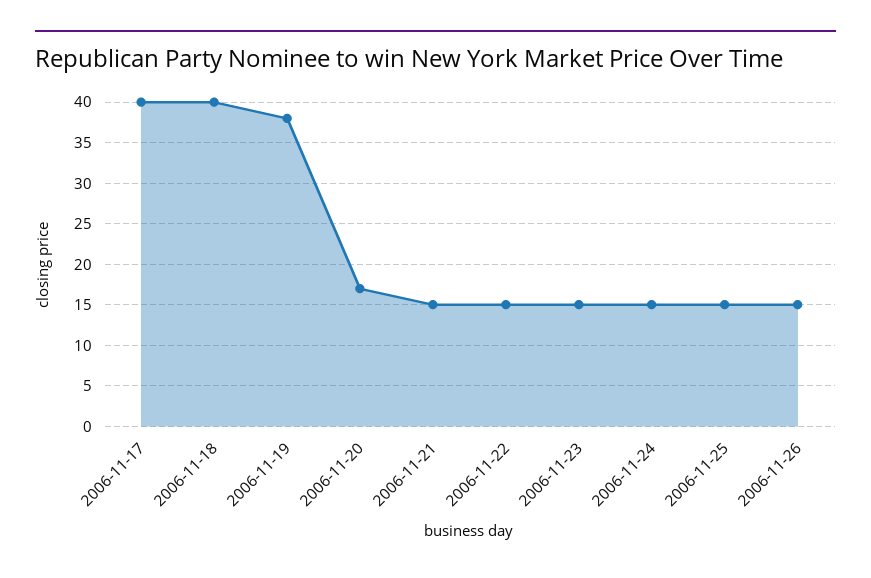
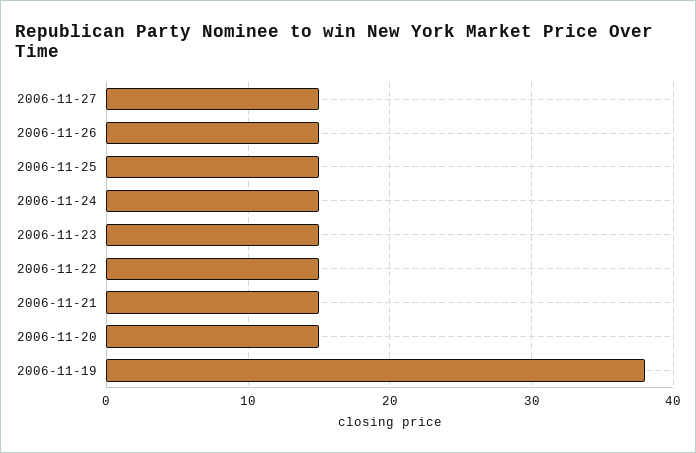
2006-11-17: 40 -> none
2006-11-18: 40 -> none
2006-11-20: 17 -> 15
2006-11-27: none -> 15

